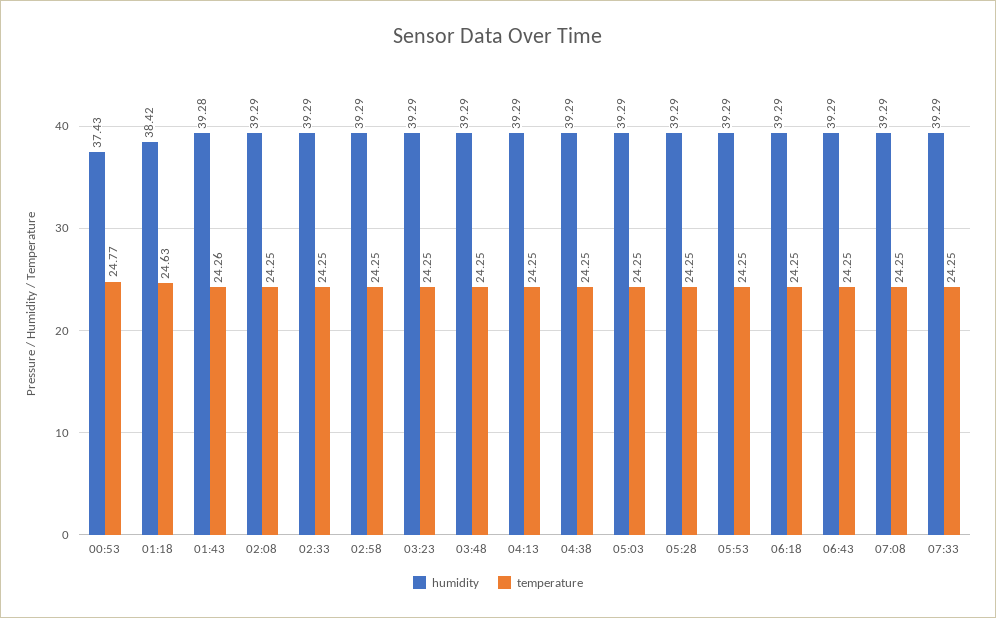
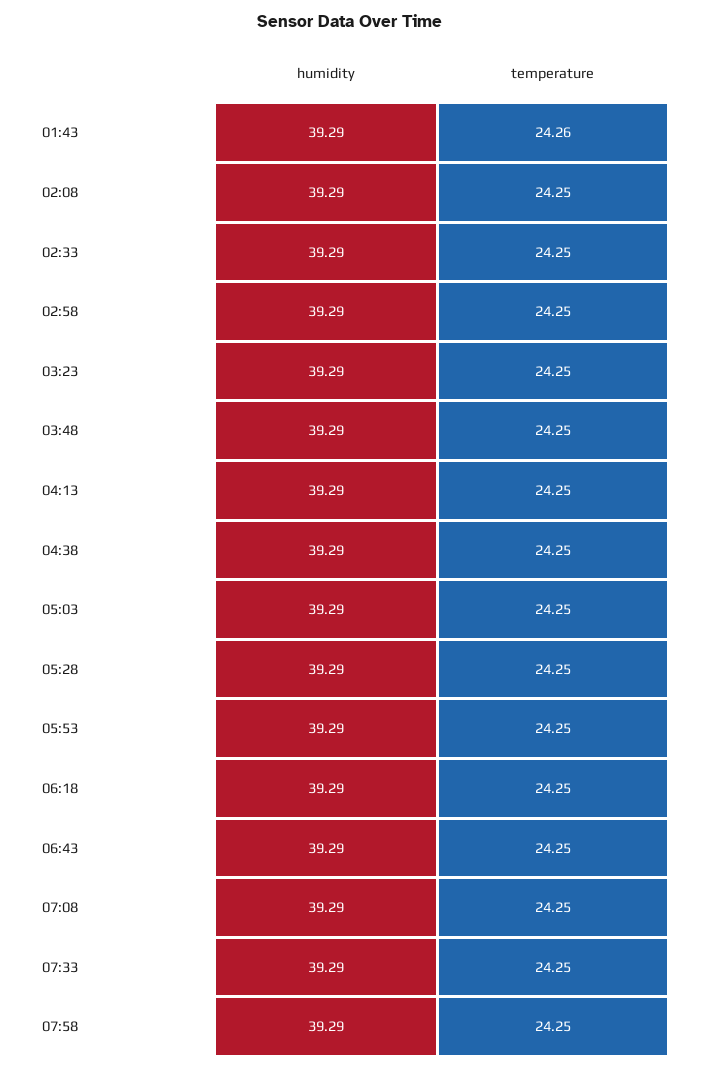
humidity, 00:53: 37.43 -> none
temperature, 00:53: 24.77 -> none
humidity, 01:18: 38.42 -> none
temperature, 01:18: 24.63 -> none
humidity, 01:43: 39.28 -> 39.29
humidity, 07:58: none -> 39.29
temperature, 07:58: none -> 24.25

